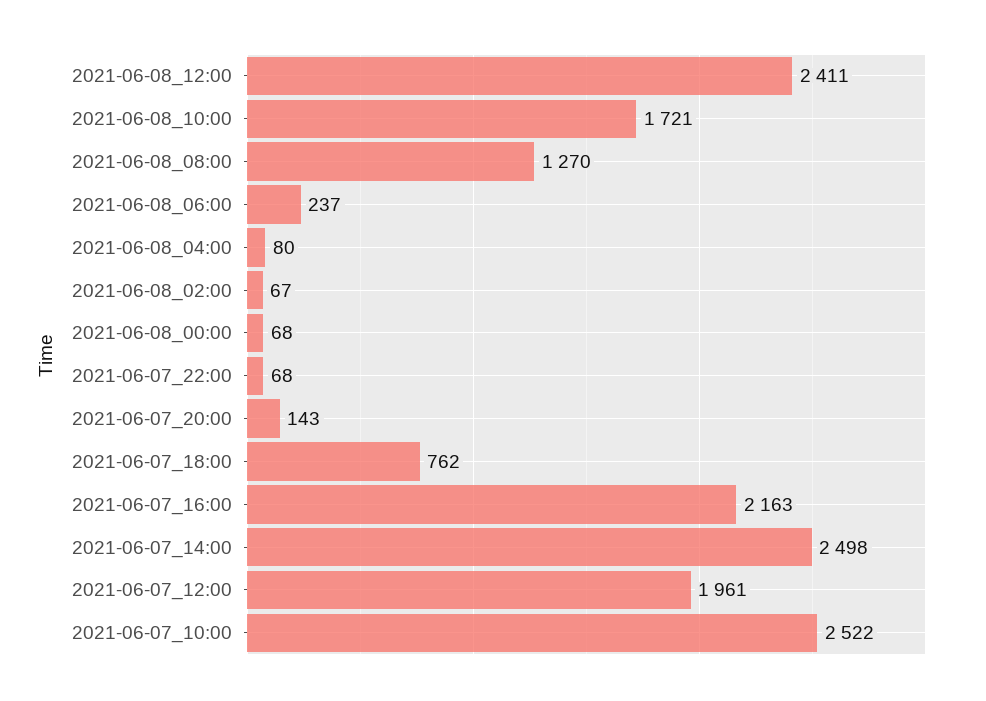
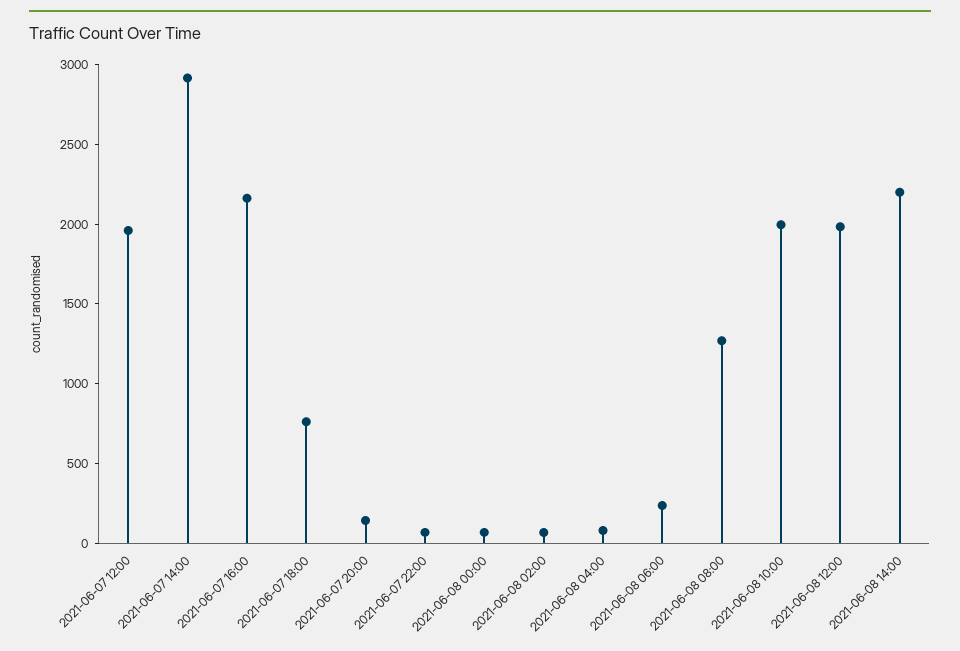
2021-06-08_12:00: 2411 -> 2000
2021-06-08_10:00: 1721 -> 2000
2021-06-07_14:00: 2498 -> 2900
2021-06-07_10:00: 2522 -> none
2021-06-08 14:00: none -> 2200

